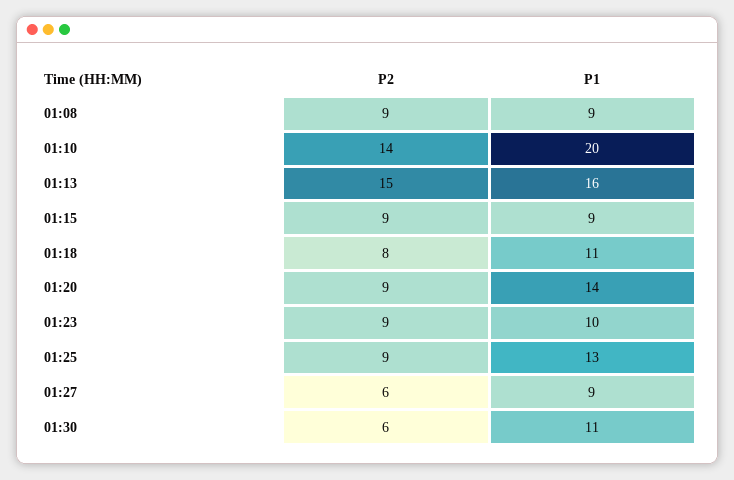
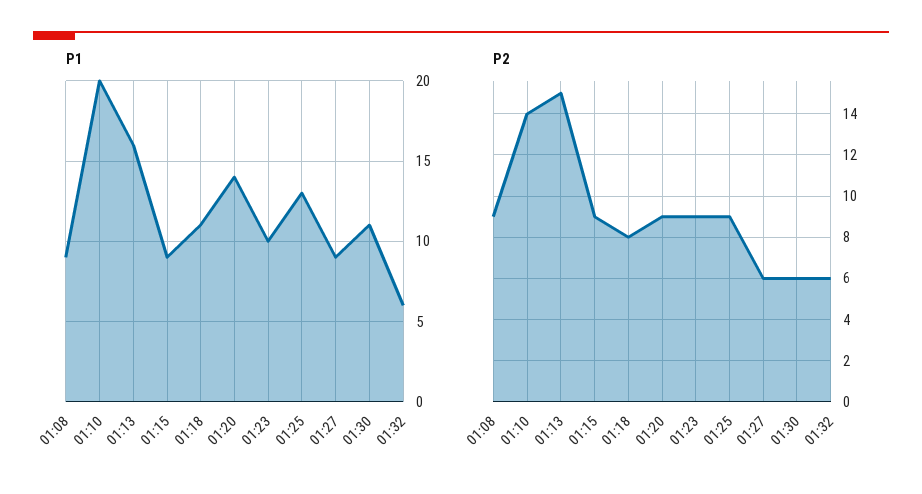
P1, 01:32: none -> 6
P2, 01:32: none -> 6

